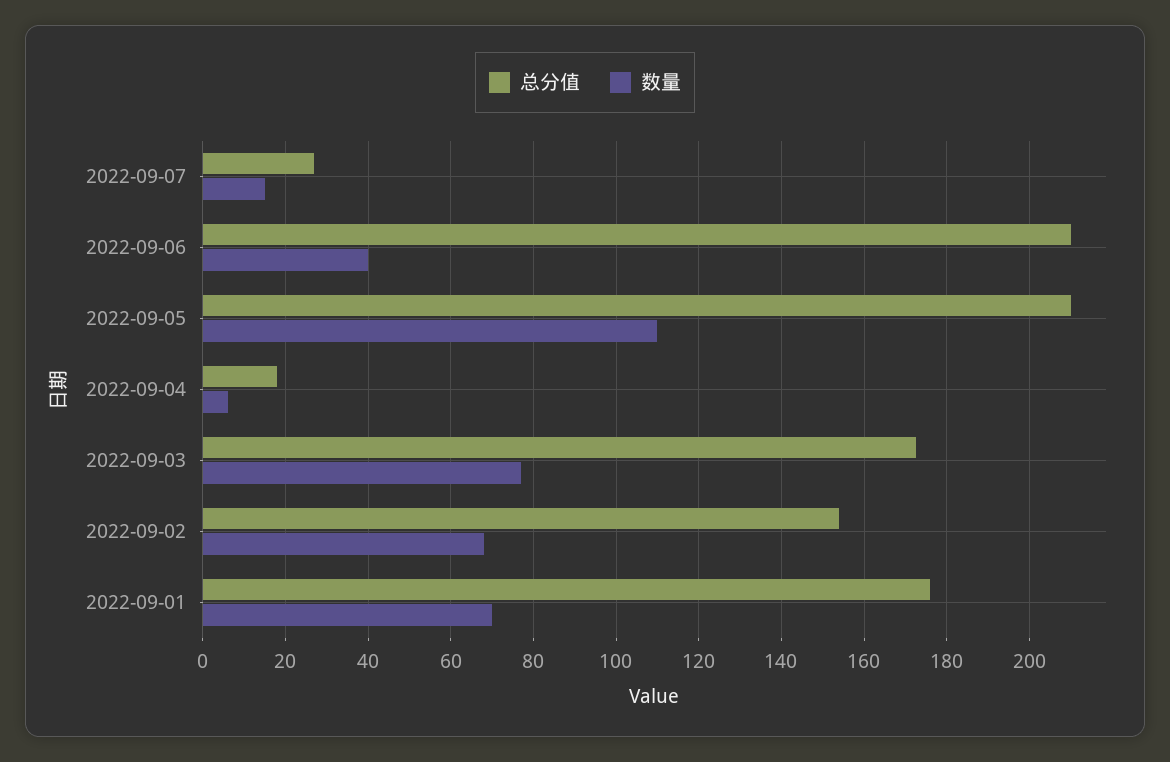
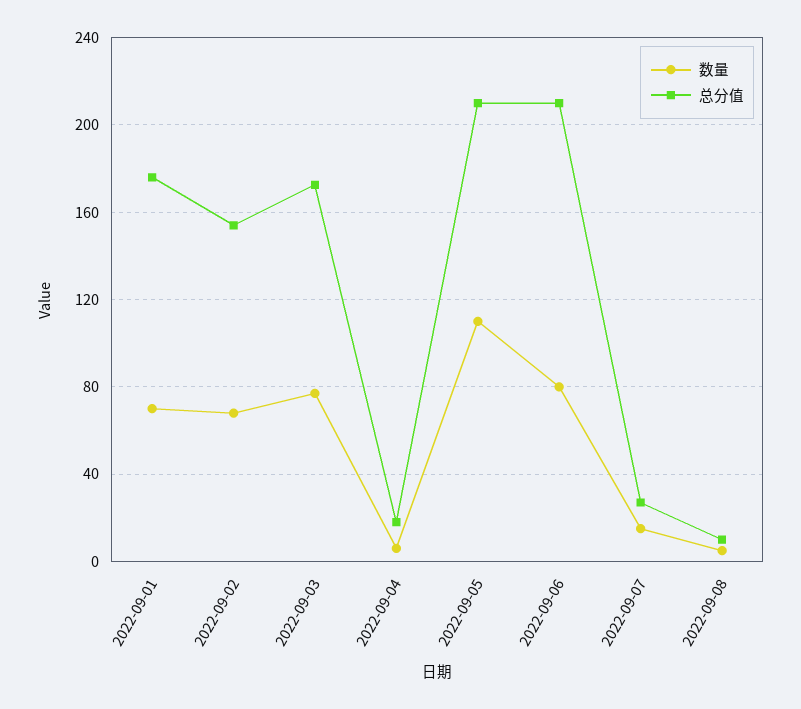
数量, 2022-09-06: 40 -> 80
数量, 2022-09-08: none -> 5
总分值, 2022-09-08: none -> 10

